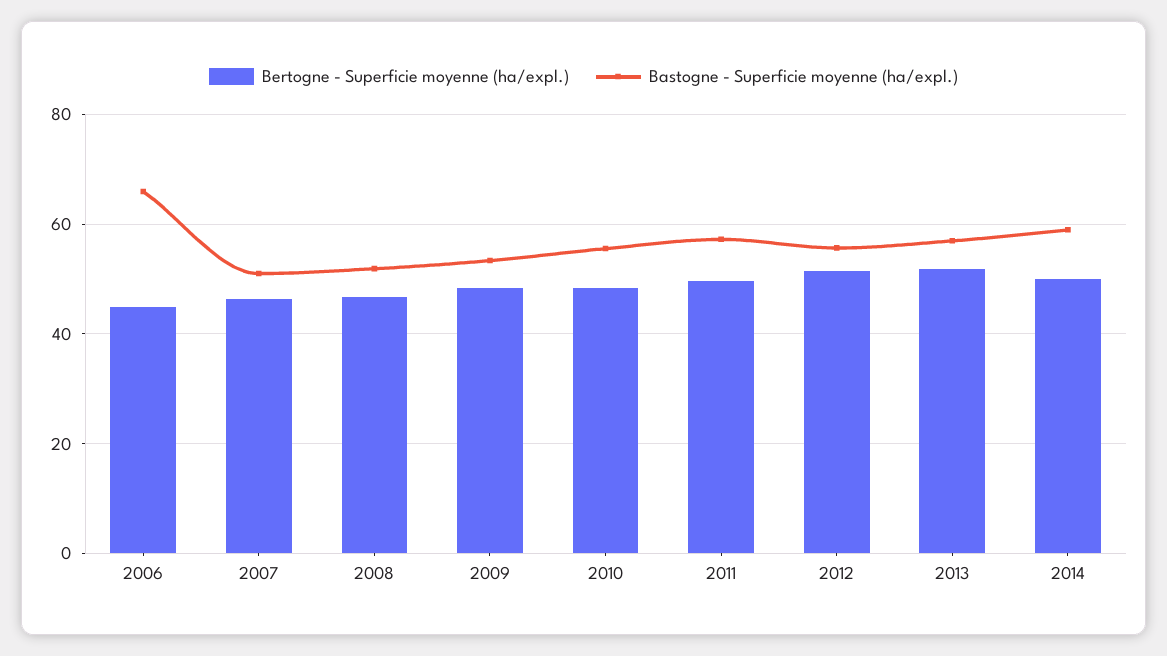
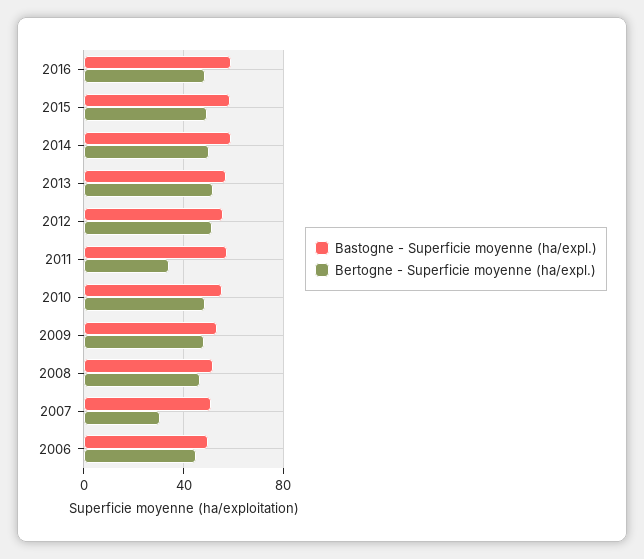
Bastogne - Superficie moyenne (ha/expl.), 2006: 66 -> 50
Bertogne - Superficie moyenne (ha/expl.), 2007: 46 -> 30
Bertogne - Superficie moyenne (ha/expl.), 2011: 50 -> 35
Bastogne - Superficie moyenne (ha/expl.), 2016: none -> 60
Bertogne - Superficie moyenne (ha/expl.), 2016: none -> 50
Bastogne - Superficie moyenne (ha/expl.), 2015: none -> 60
Bertogne - Superficie moyenne (ha/expl.), 2015: none -> 50

